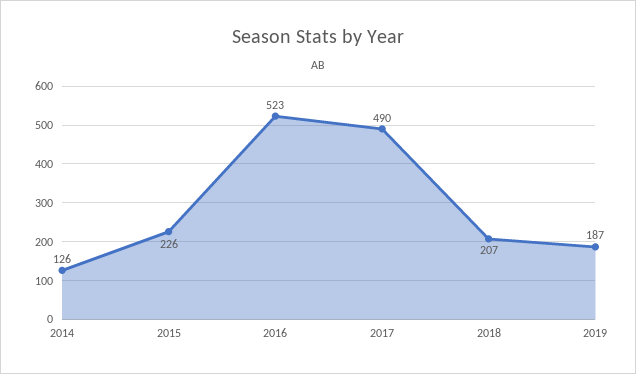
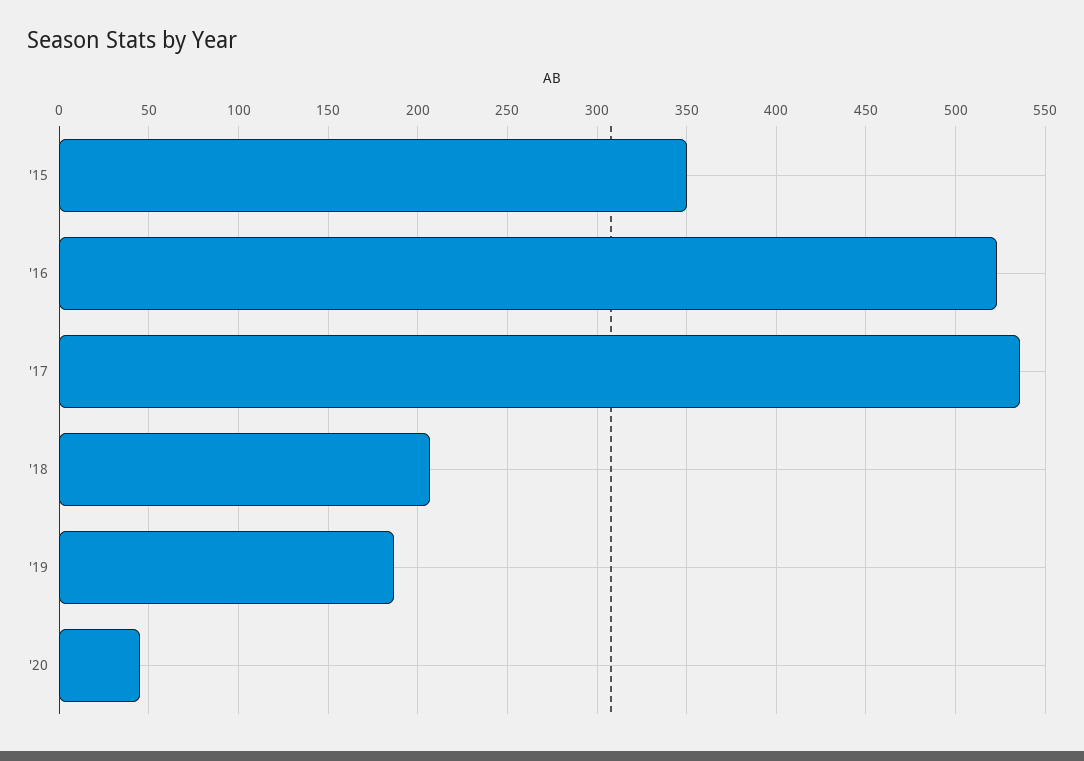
2014: 126 -> none
2015: 226 -> 350
2017: 490 -> 535
'20: none -> 45

